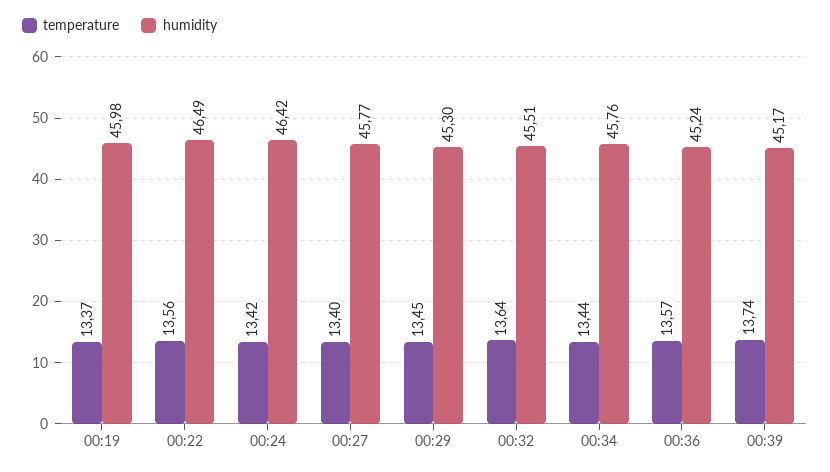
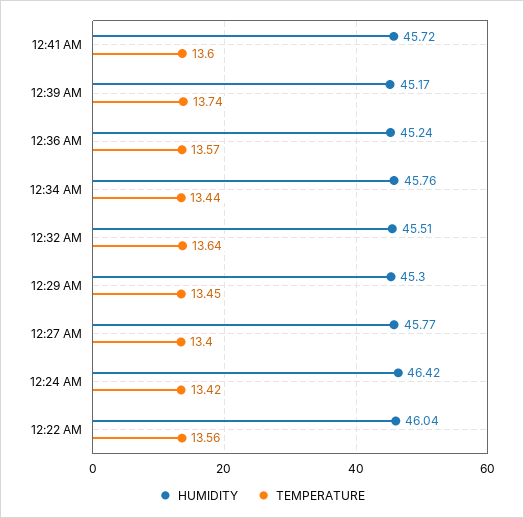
temperature, 00:19: 13.37 -> none
humidity, 00:19: 45.98 -> none
humidity, 00:22: 46.49 -> 46.04
humidity, 12:41 AM: none -> 45.72
temperature, 12:41 AM: none -> 13.6

